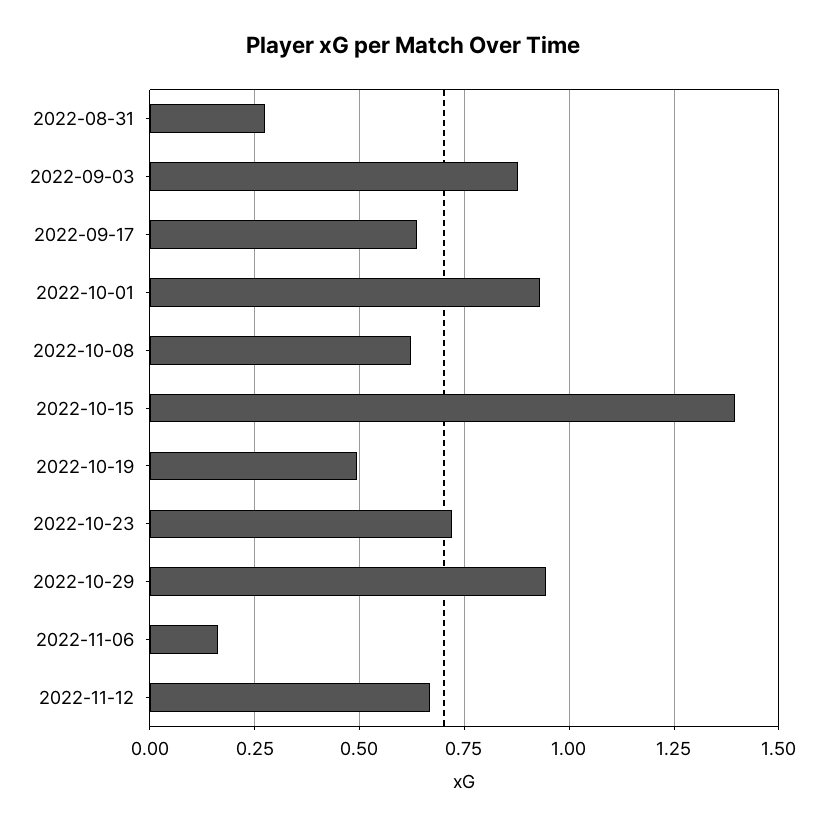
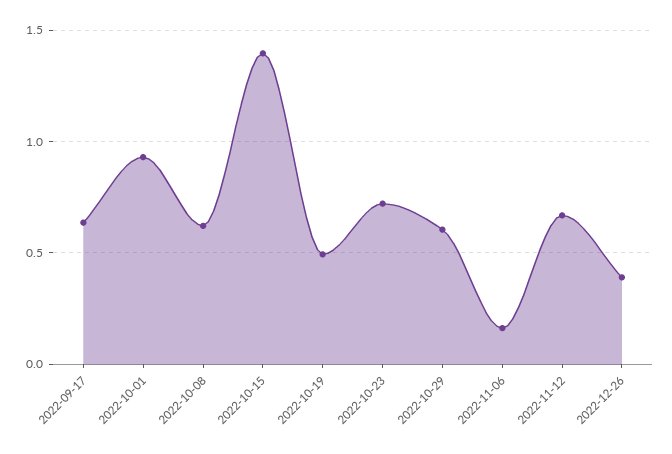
2022-08-31: 0.275 -> none
2022-09-03: 0.875 -> none
2022-10-29: 0.95 -> 0.6
2022-12-26: none -> 0.4

